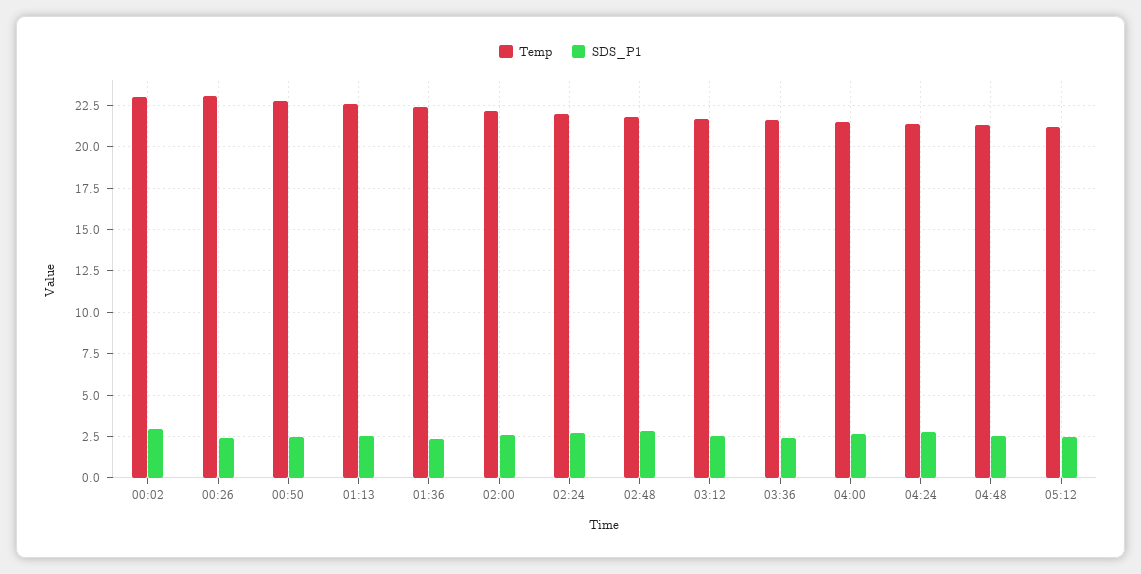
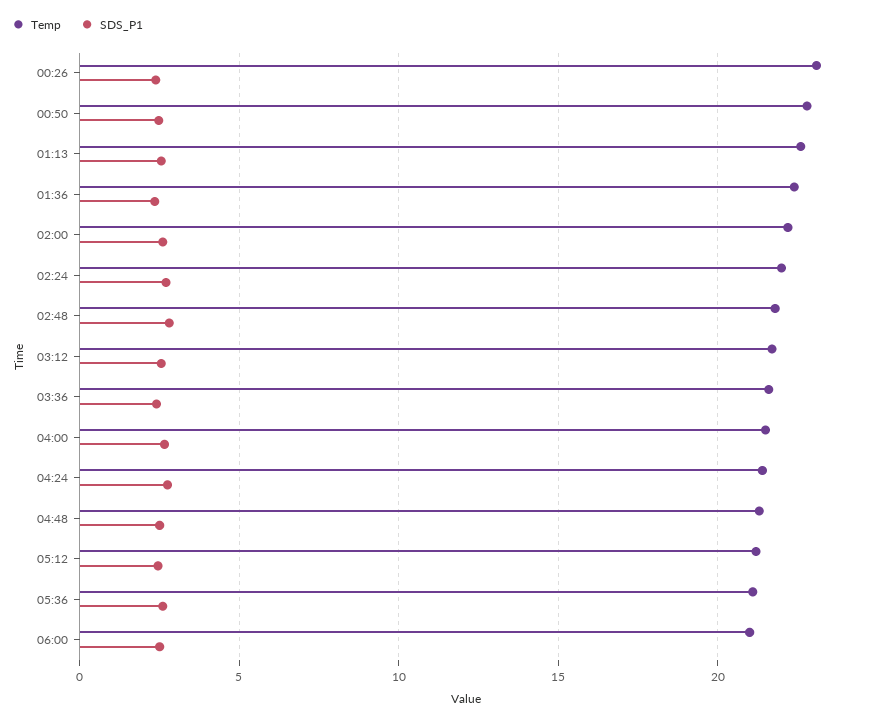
Temp, 00:02: 23 -> none
SDS_P1, 00:02: 3 -> none
Temp, 05:36: none -> 21
SDS_P1, 05:36: none -> 2.5
Temp, 06:00: none -> 21
SDS_P1, 06:00: none -> 2.5

